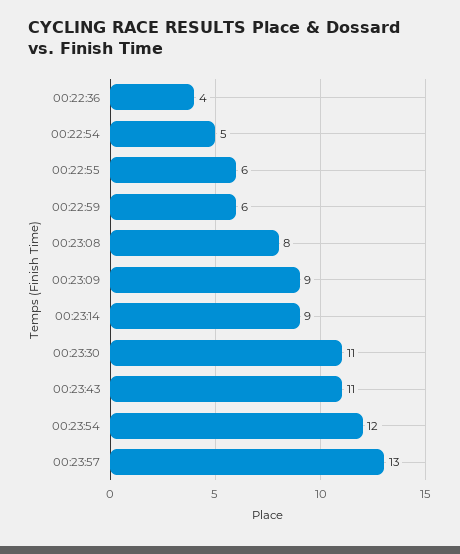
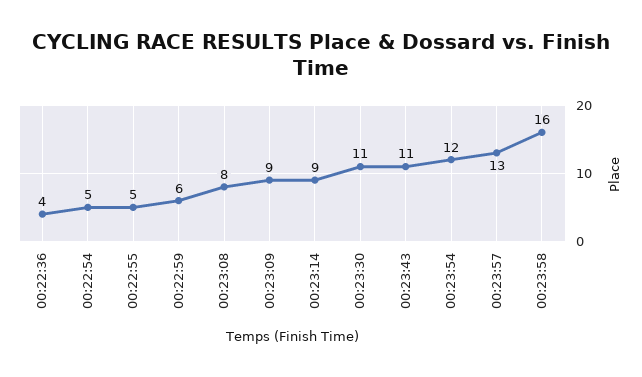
00:22:55: 6 -> 5
00:23:58: none -> 16

